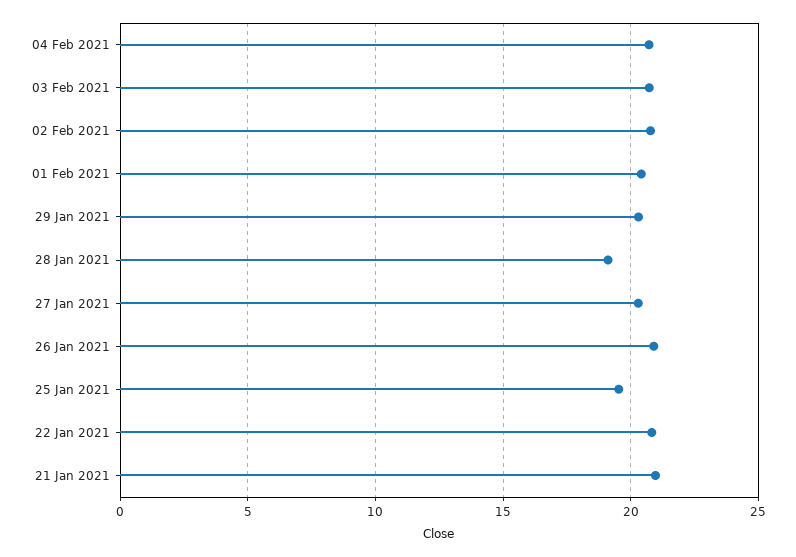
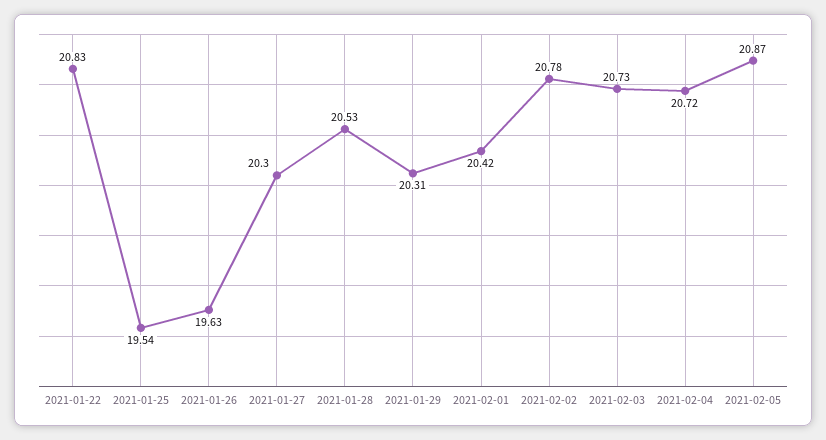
28 Jan 2021: 19 -> 20.53
26 Jan 2021: 21 -> 19.63
21 Jan 2021: 21 -> none
2021-02-05: none -> 20.87

